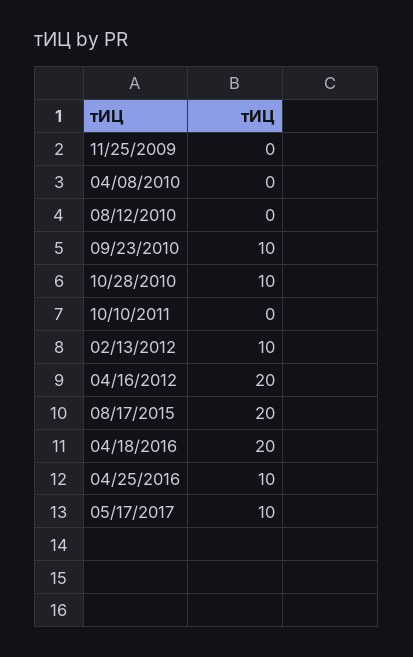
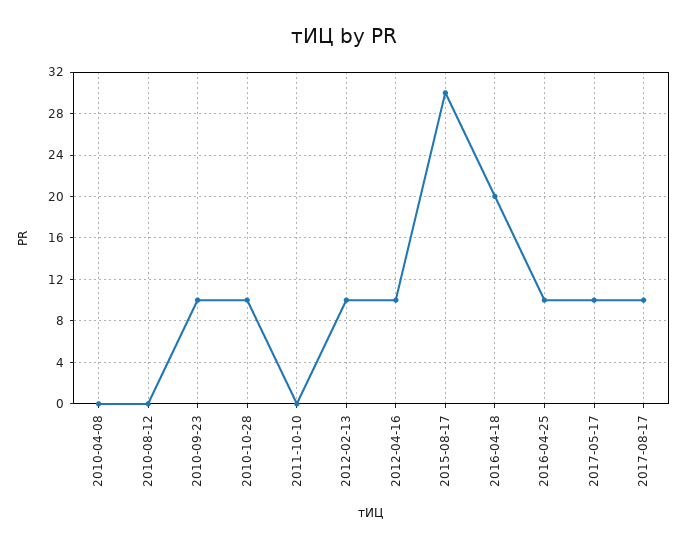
11/25/2009: 0 -> none
04/16/2012: 20 -> 10
08/17/2015: 20 -> 30
2017-08-17: none -> 10

